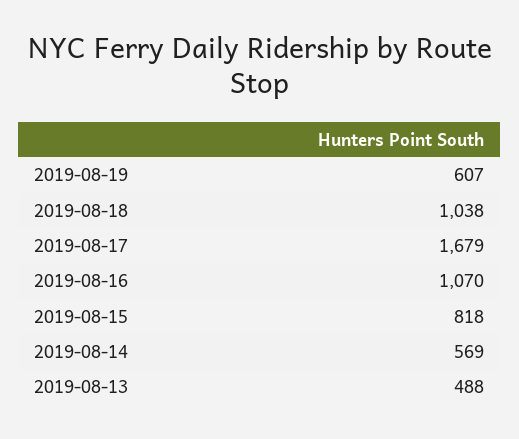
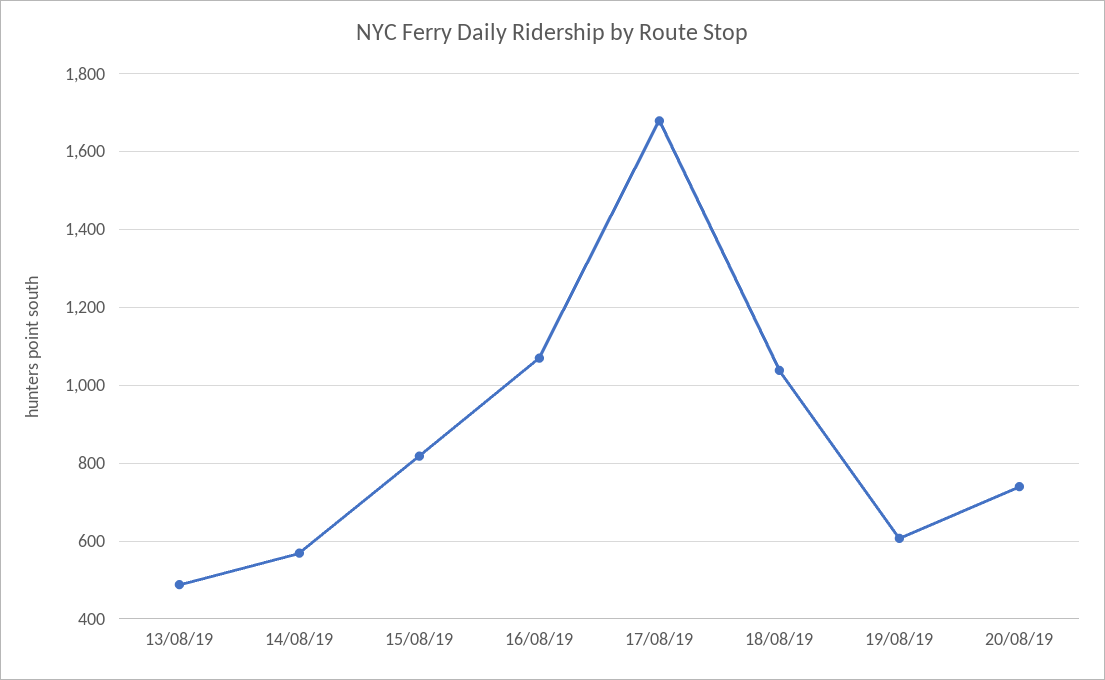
20/08/19: none -> 740

